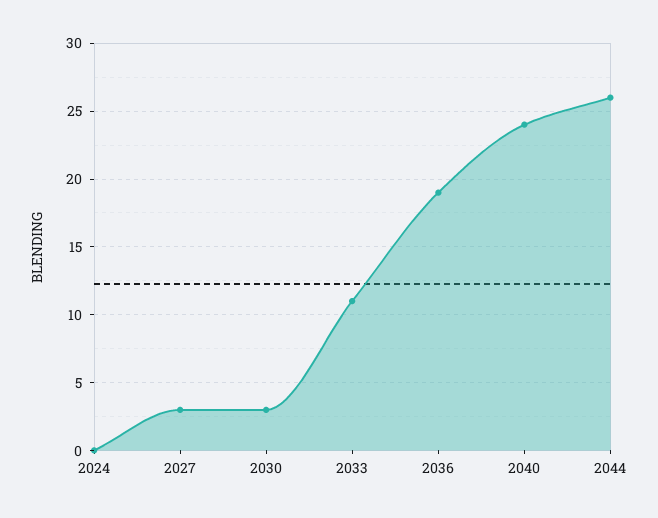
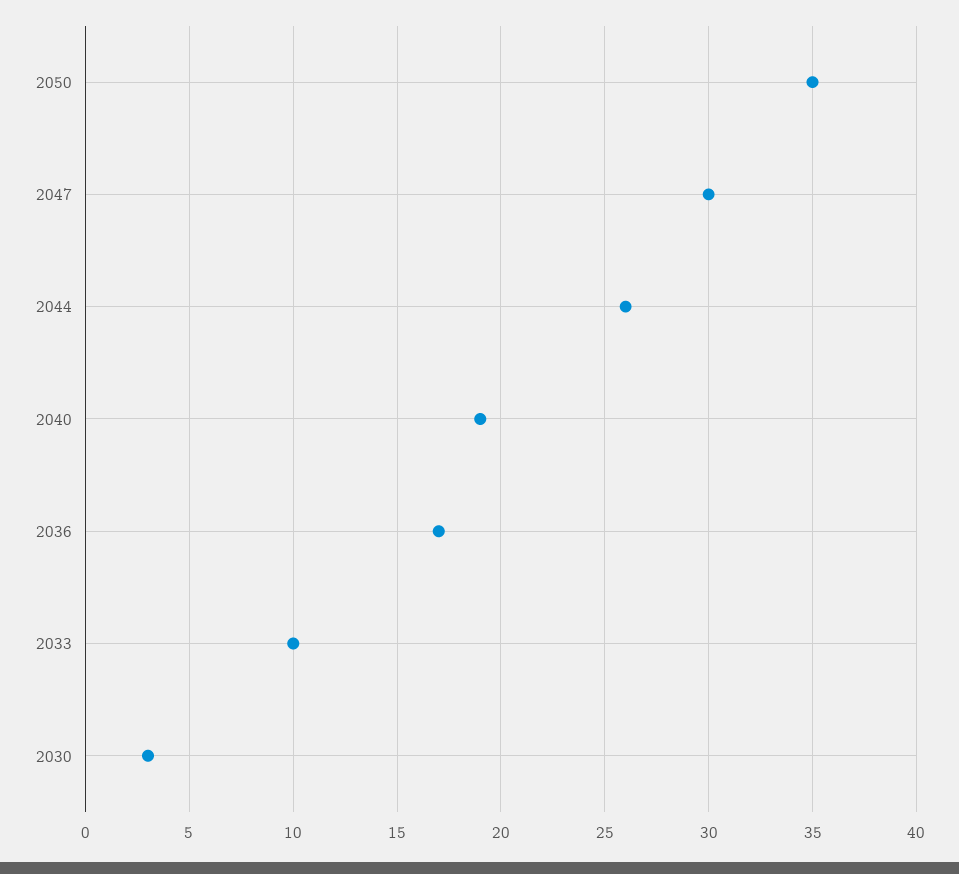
2024: 0 -> none
2027: 3 -> none
2033: 11 -> 10
2036: 19 -> 17
2040: 24 -> 19
2050: none -> 35
2047: none -> 30

